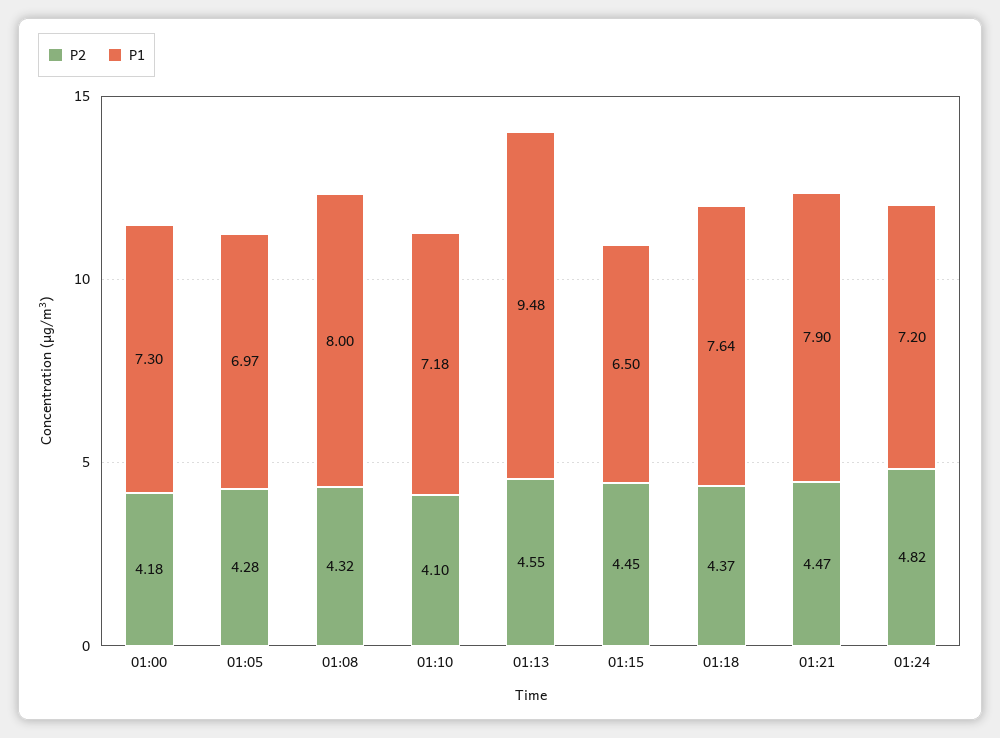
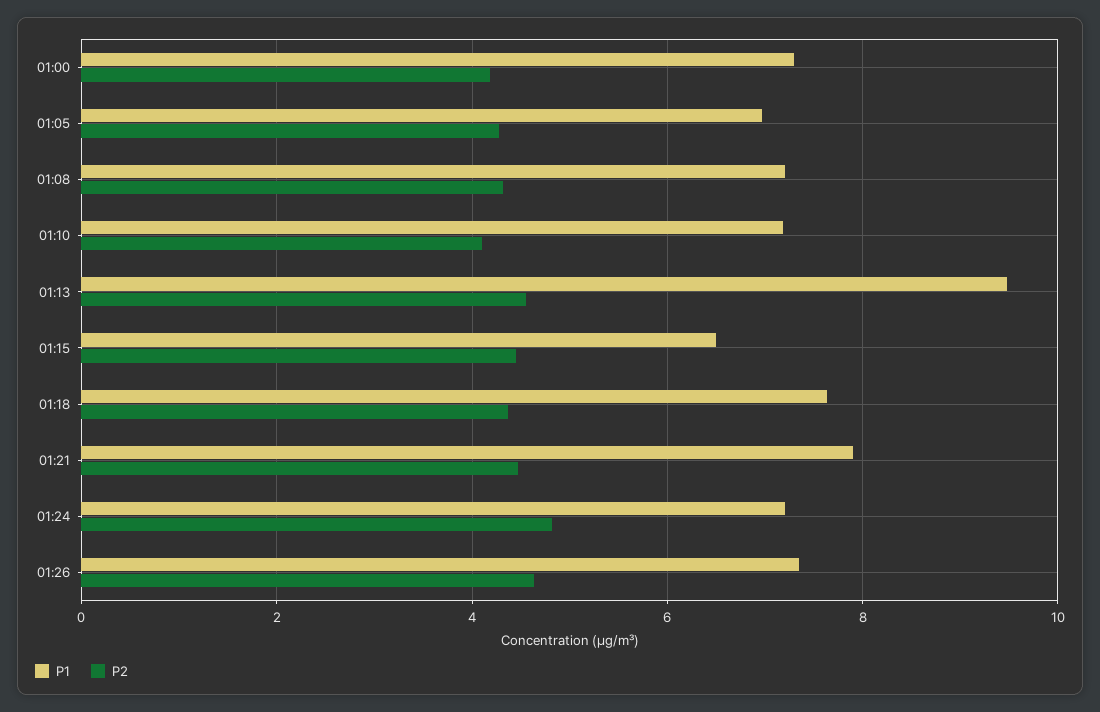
P1, 01:08: 8 -> 7.2
P1, 01:26: none -> 7.4
P2, 01:26: none -> 4.6

